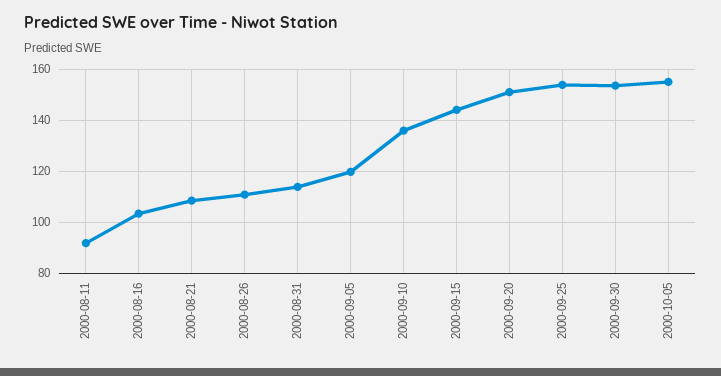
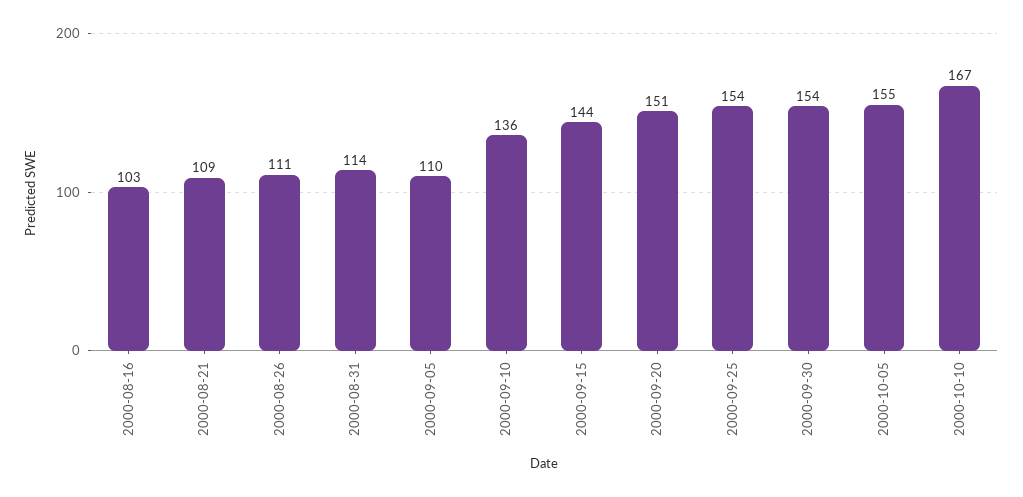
2000-08-11: 92.5 -> none
2000-09-05: 120 -> 110
2000-10-10: none -> 167

